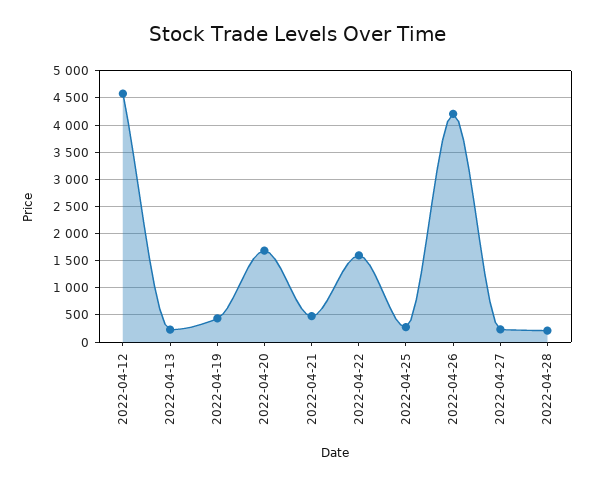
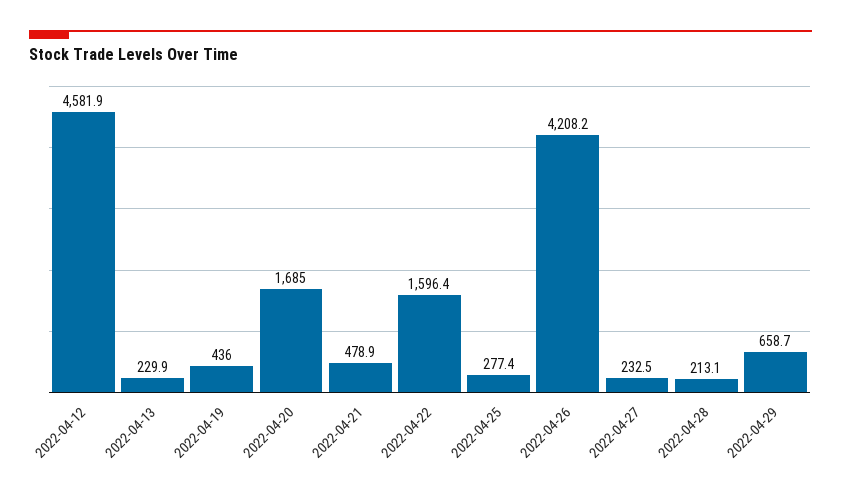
2022-04-29: none -> 658.7

